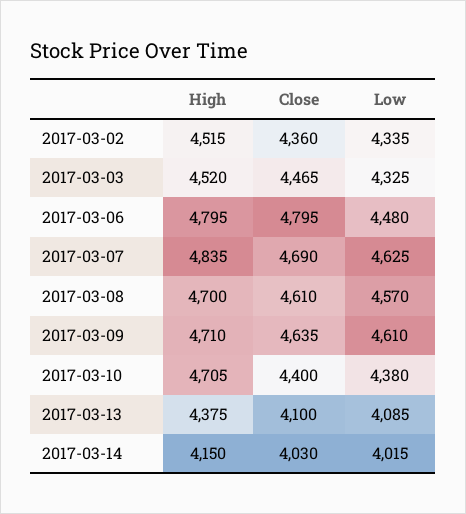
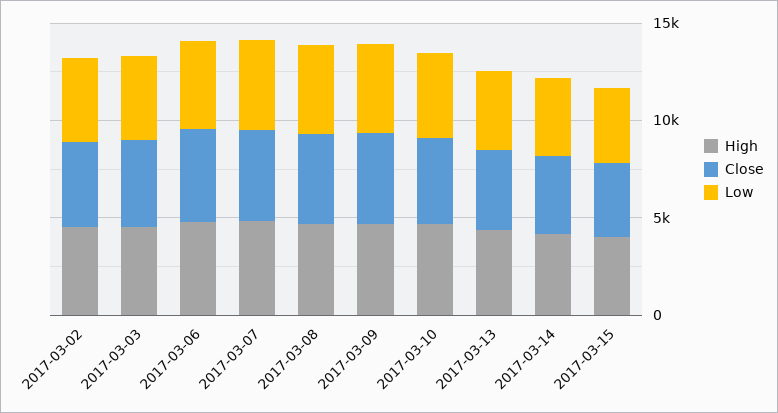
High, 2017-03-15: none -> 4000
Close, 2017-03-15: none -> 4000
Low, 2017-03-15: none -> 4000

